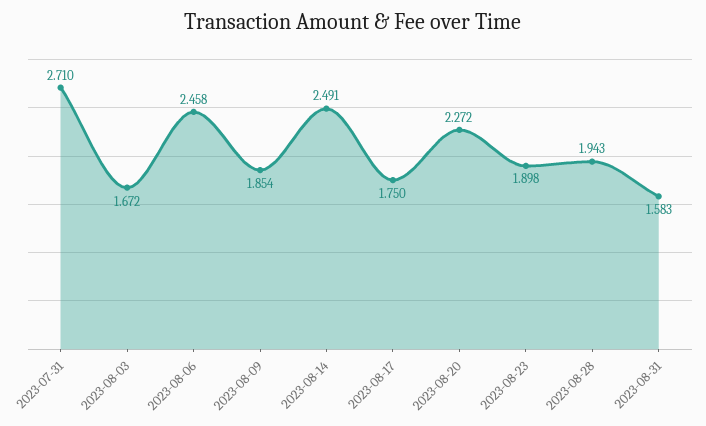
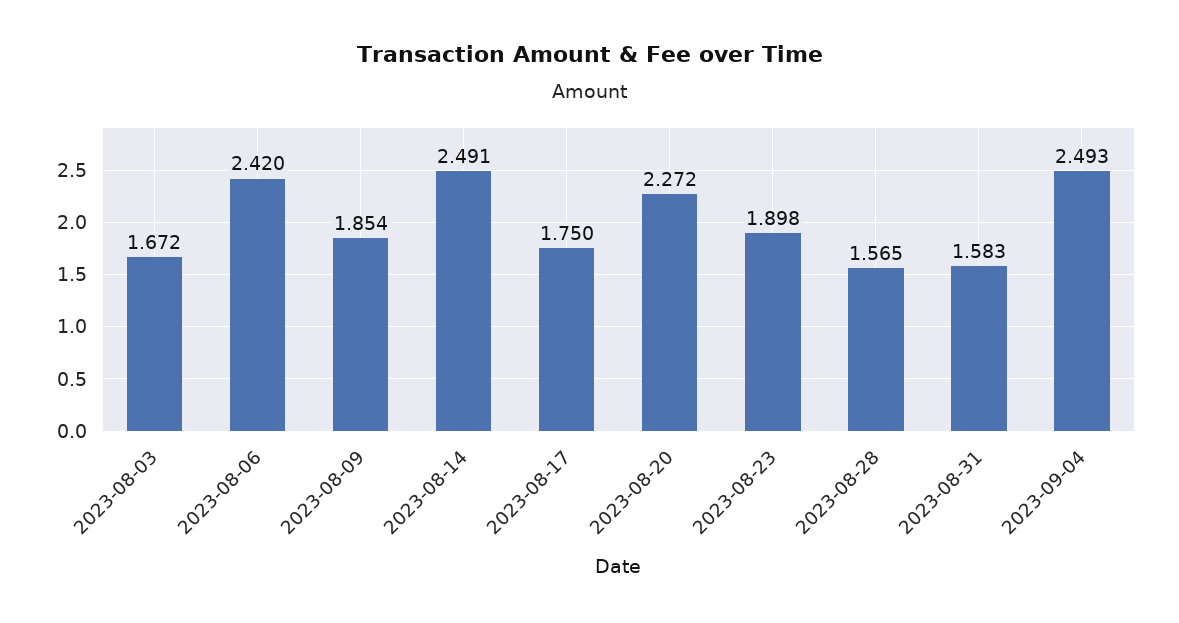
2023-07-31: 2.71 -> none
2023-08-06: 2.458 -> 2.42
2023-08-28: 1.943 -> 1.565
2023-09-04: none -> 2.493

